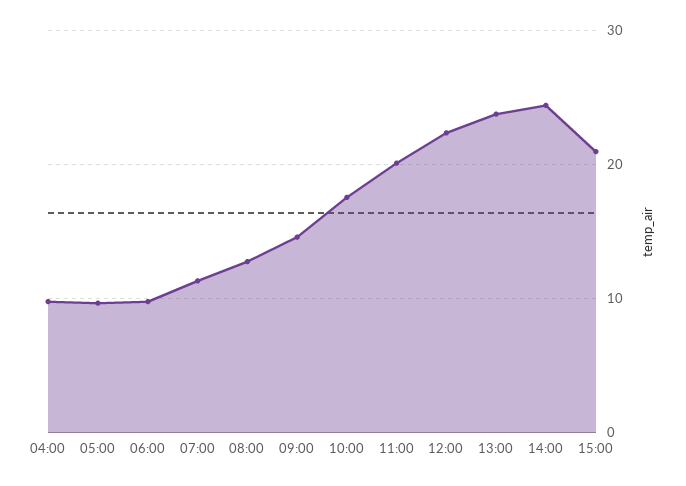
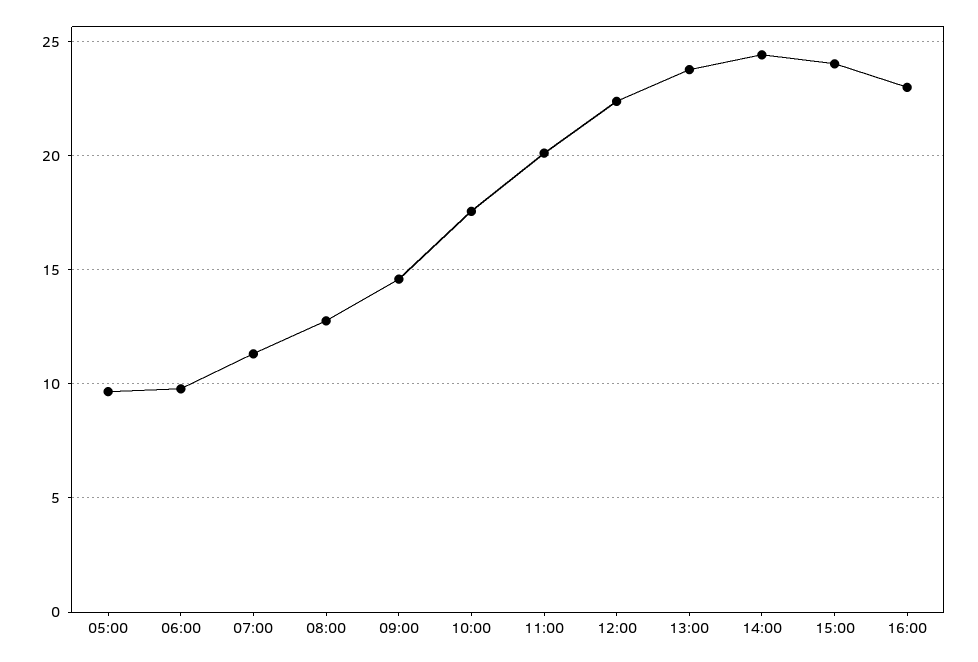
04:00: 10 -> none
15:00: 21 -> 24
16:00: none -> 23

